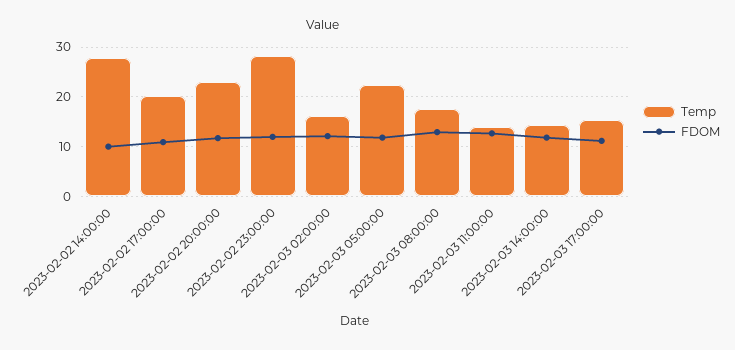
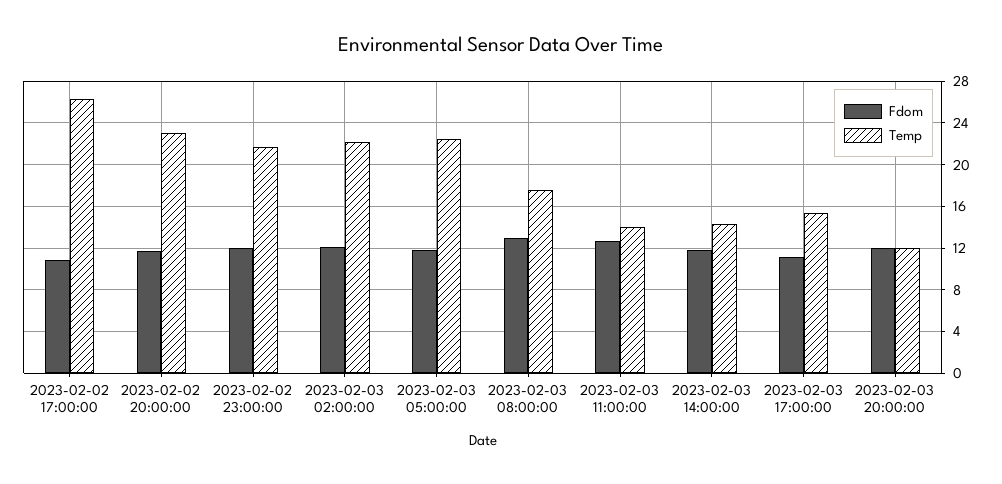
Temp, 2023-02-02 14:00:00: 28 -> none
FDOM, 2023-02-02 14:00:00: 10 -> none
Temp, 2023-02-02 17:00:00: 20 -> 26
Temp, 2023-02-02 23:00:00: 28 -> 22
Temp, 2023-02-03 02:00:00: 16 -> 22
FDOM, 2023-02-03 20:00:00: none -> 12
Temp, 2023-02-03 20:00:00: none -> 12

